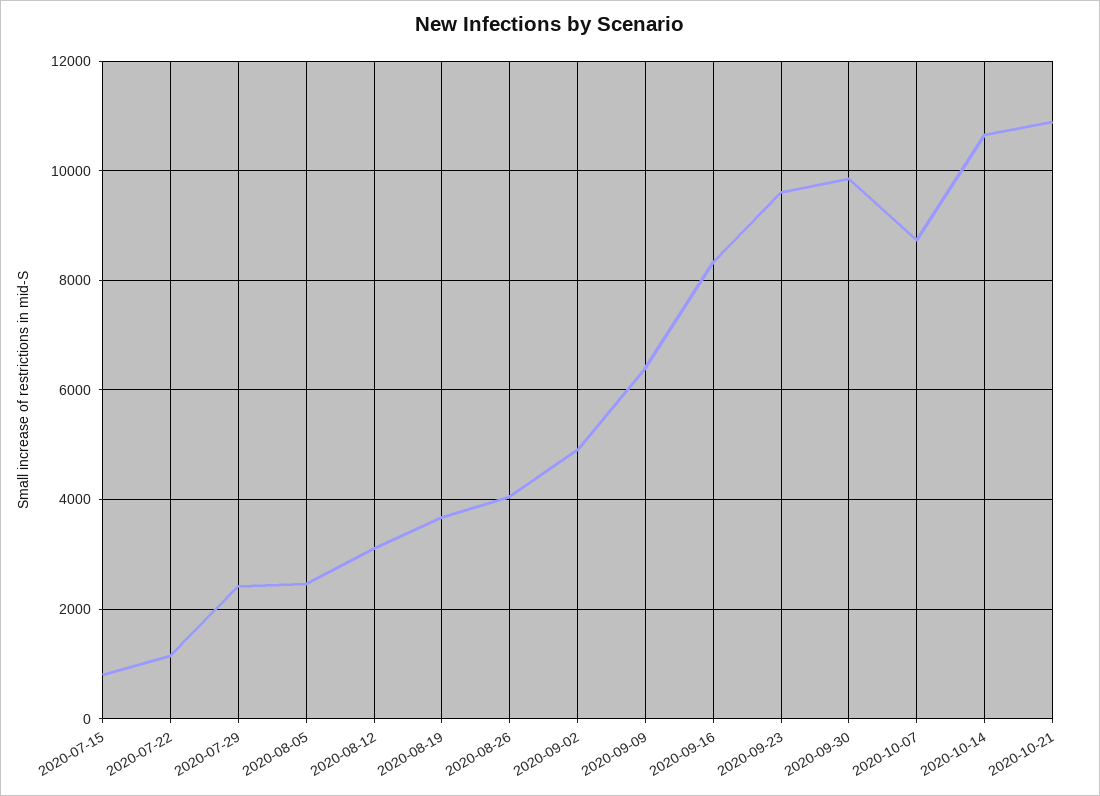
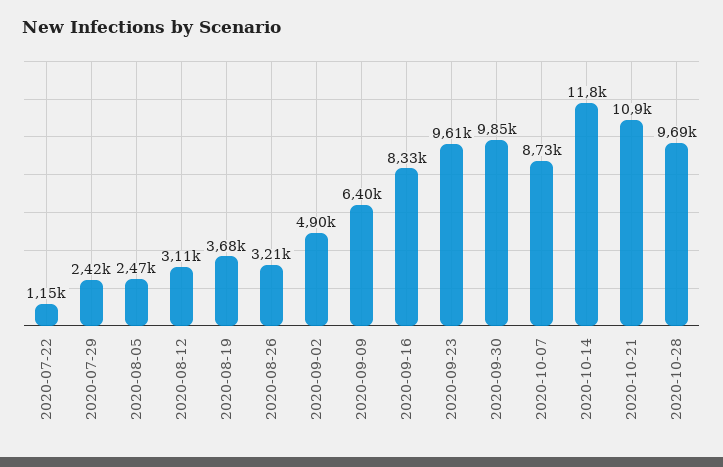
2020-07-15: 800 -> none
2020-08-26: 4000 -> 3210
2020-10-14: 10600 -> 11800
2020-10-28: none -> 9690

